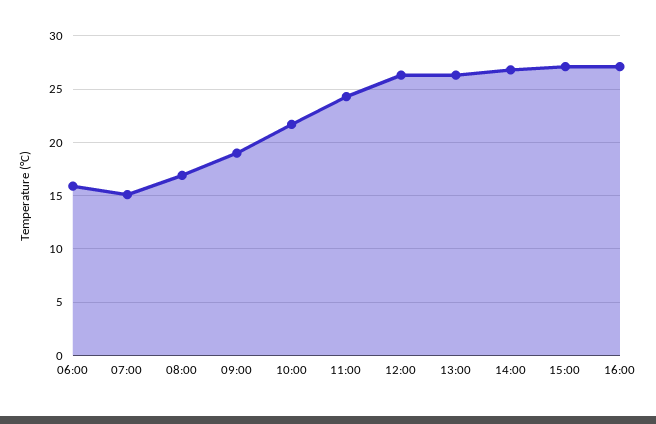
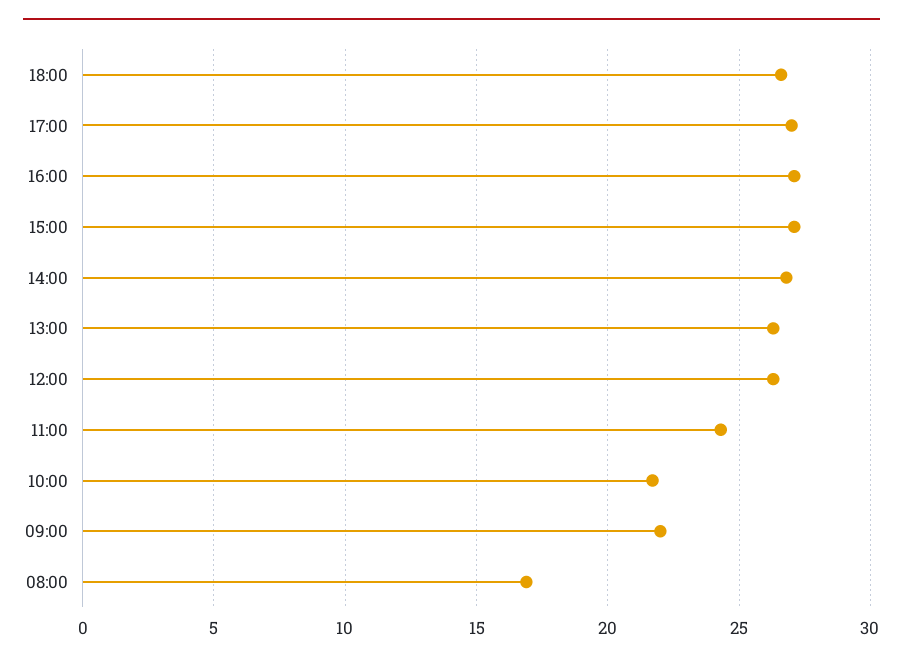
06:00: 16 -> none
07:00: 15 -> none
09:00: 19 -> 22
18:00: none -> 26.5
17:00: none -> 27

